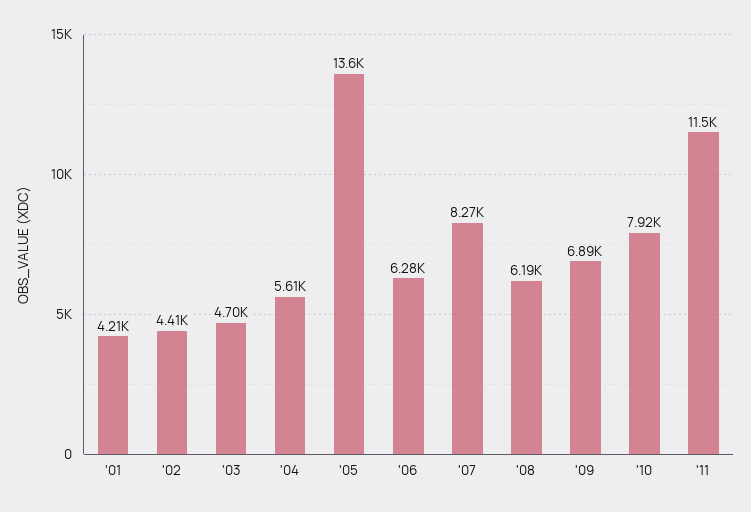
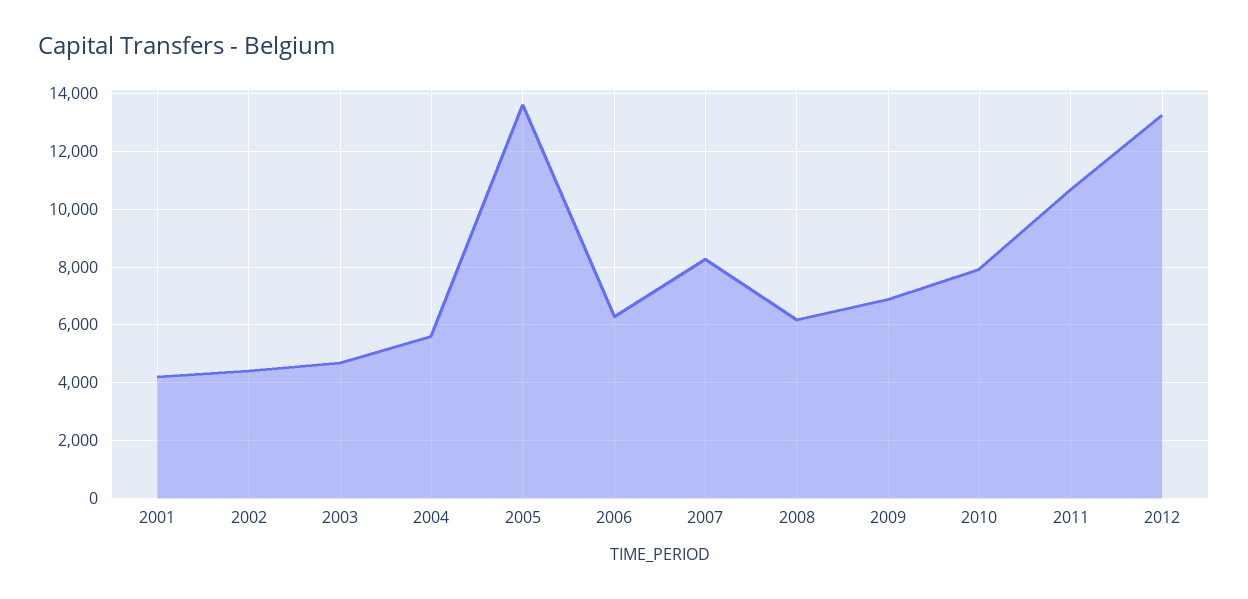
'11: 11500 -> 10750
2012: none -> 13250

